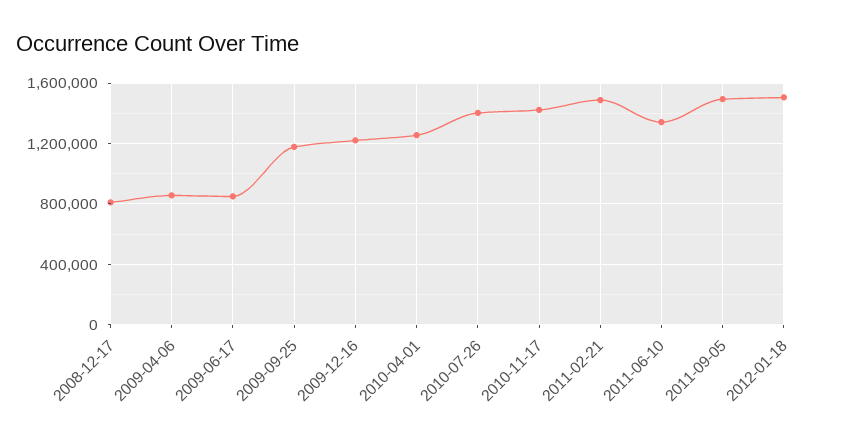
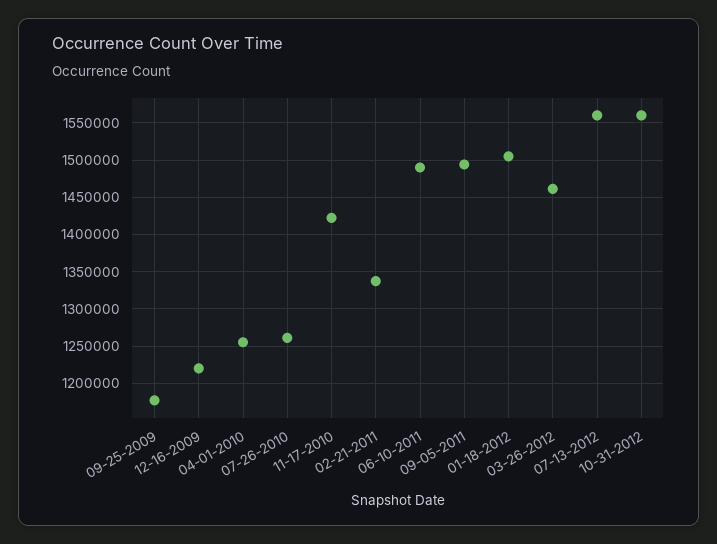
2008-12-17: 800000 -> none
2009-04-06: 850000 -> none
2009-06-17: 850000 -> none
2010-07-26: 1400000 -> 1260000
2011-02-21: 1500000 -> 1340000
2011-06-10: 1350000 -> 1490000
03-26-2012: none -> 1460000
07-13-2012: none -> 1560000
10-31-2012: none -> 1560000

